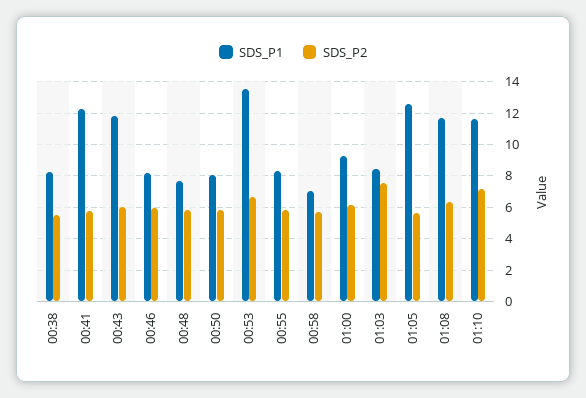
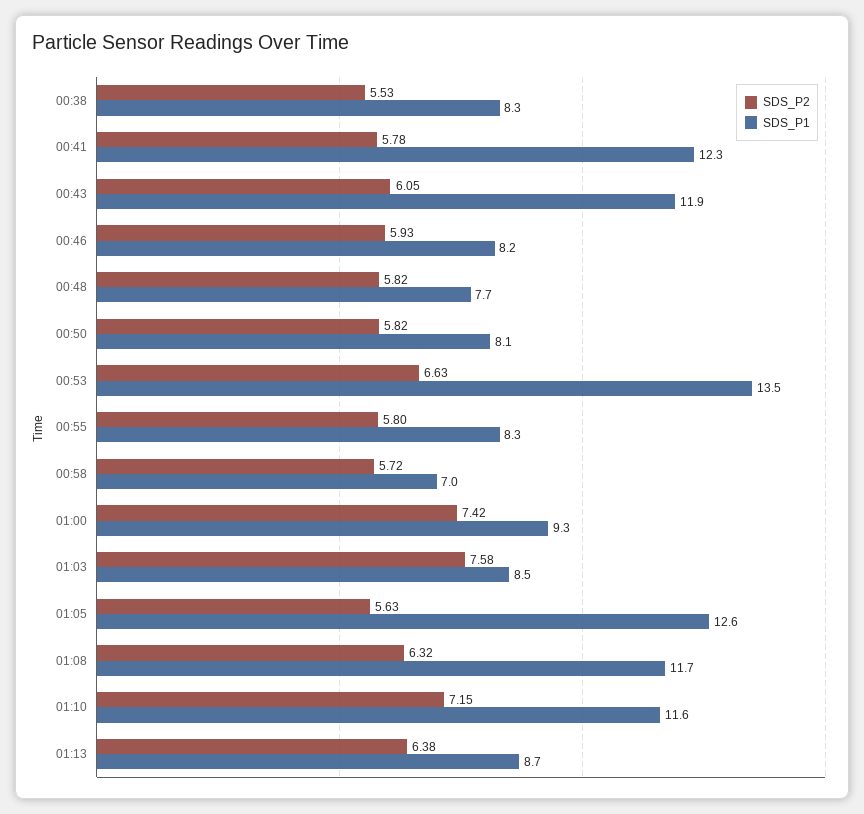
SDS_P2, 01:00: 6 -> 7.42
SDS_P2, 01:13: none -> 6.38
SDS_P1, 01:13: none -> 8.7

